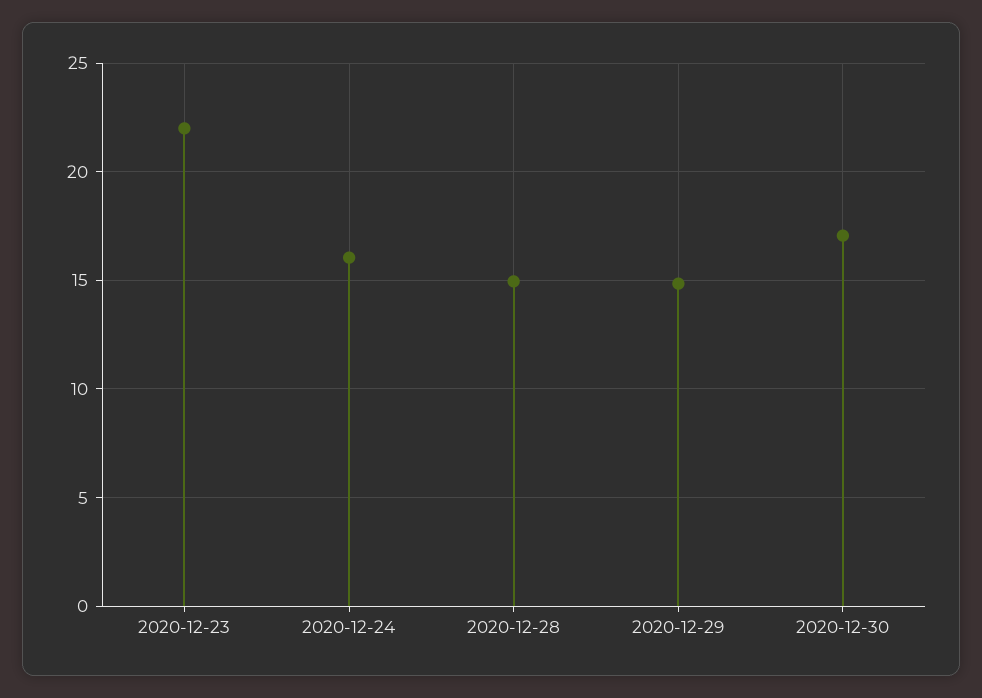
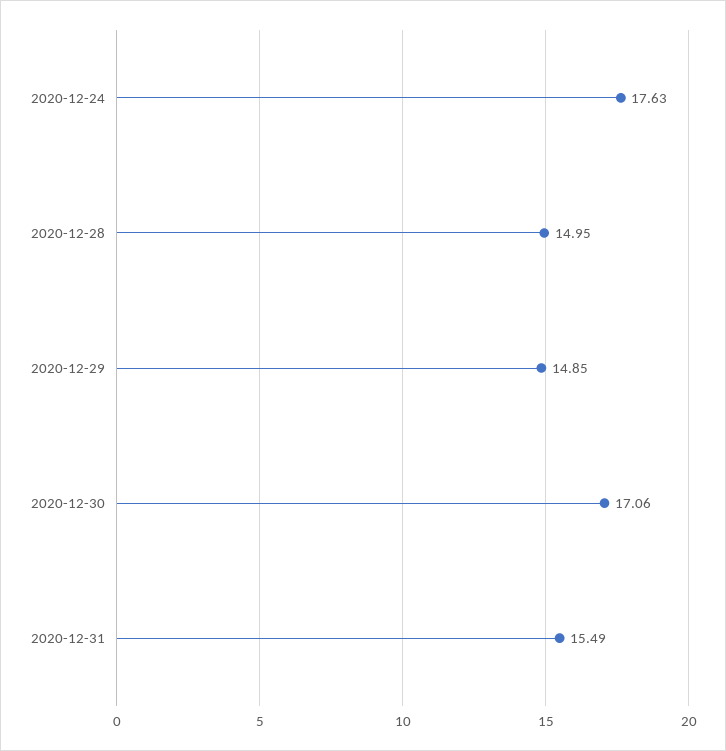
2020-12-23: 22 -> none
2020-12-24: 16 -> 17.63
2020-12-31: none -> 15.49

